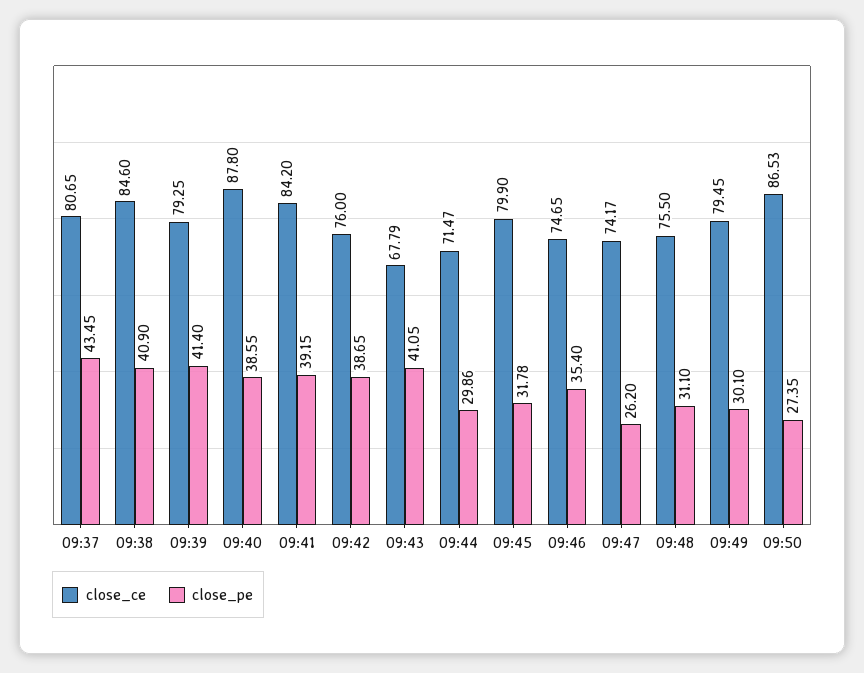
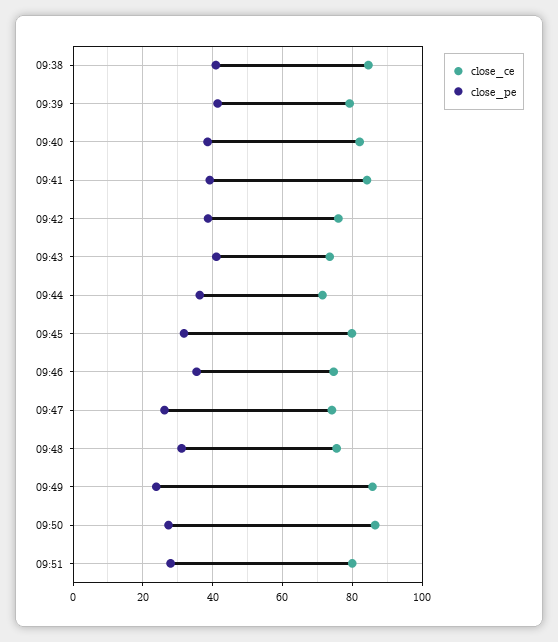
close_ce, 09:37: 80.65 -> none
close_pe, 09:37: 43.45 -> none
close_ce, 09:40: 87.8 -> 82
close_ce, 09:43: 67.79 -> 74
close_pe, 09:44: 29.86 -> 36
close_ce, 09:49: 79.45 -> 86
close_pe, 09:49: 30.1 -> 24
close_ce, 09:51: none -> 80
close_pe, 09:51: none -> 28

